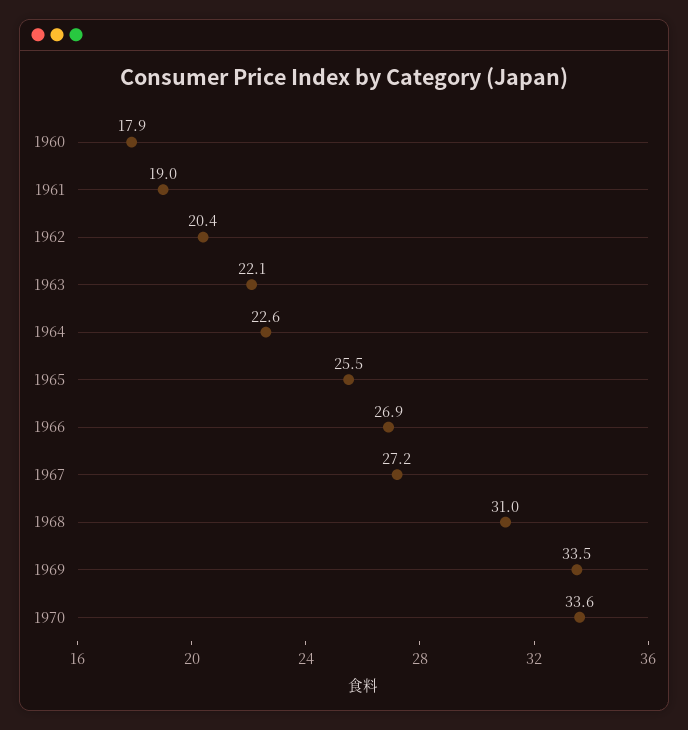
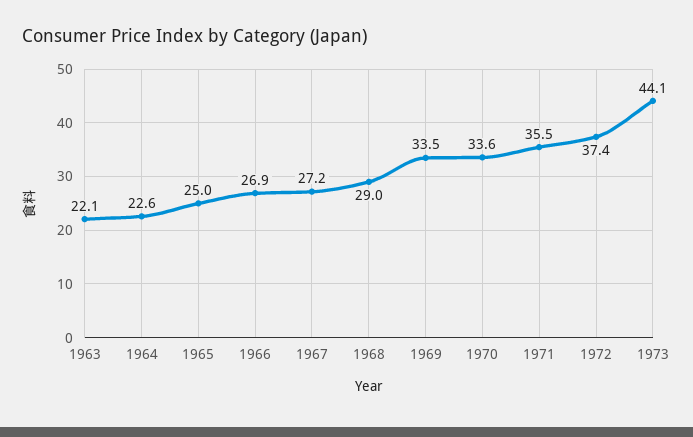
1960: 17.9 -> none
1961: 19 -> none
1962: 20.4 -> none
1965: 25.5 -> 25
1968: 31 -> 29
1971: none -> 35.5
1972: none -> 37.4
1973: none -> 44.1

